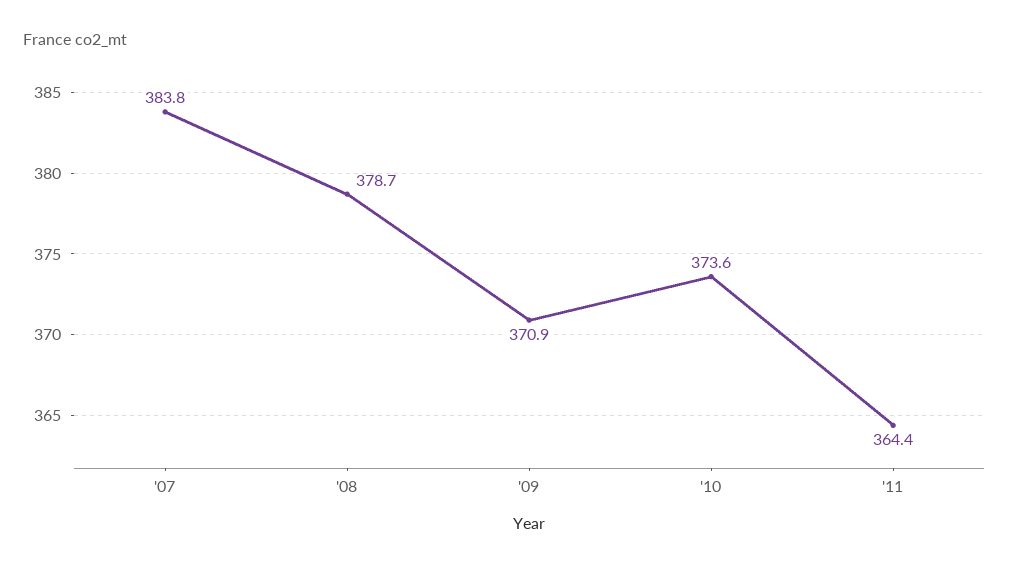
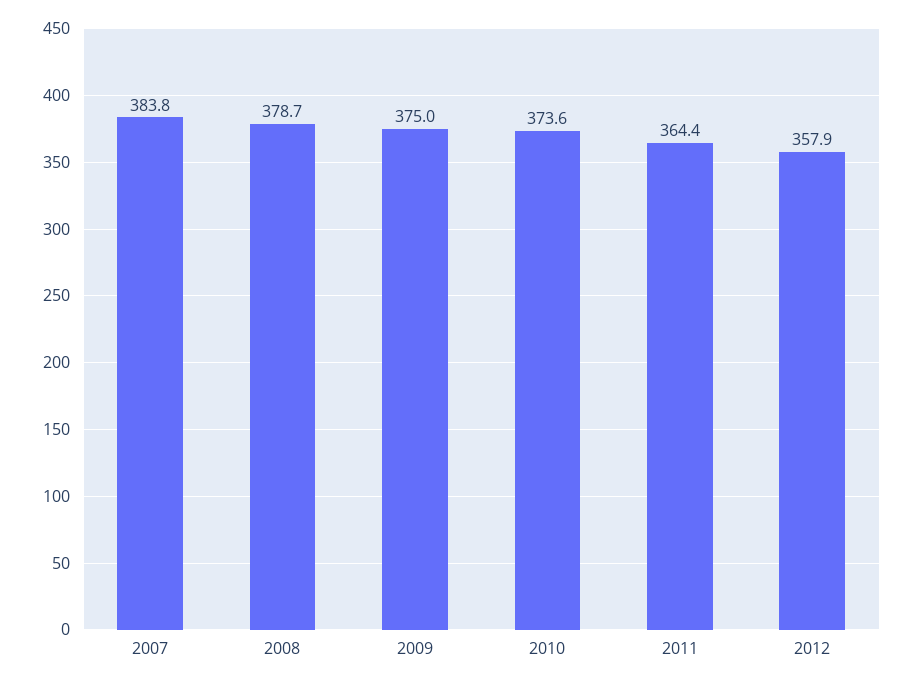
'09: 370.9 -> 375
2012: none -> 357.9

